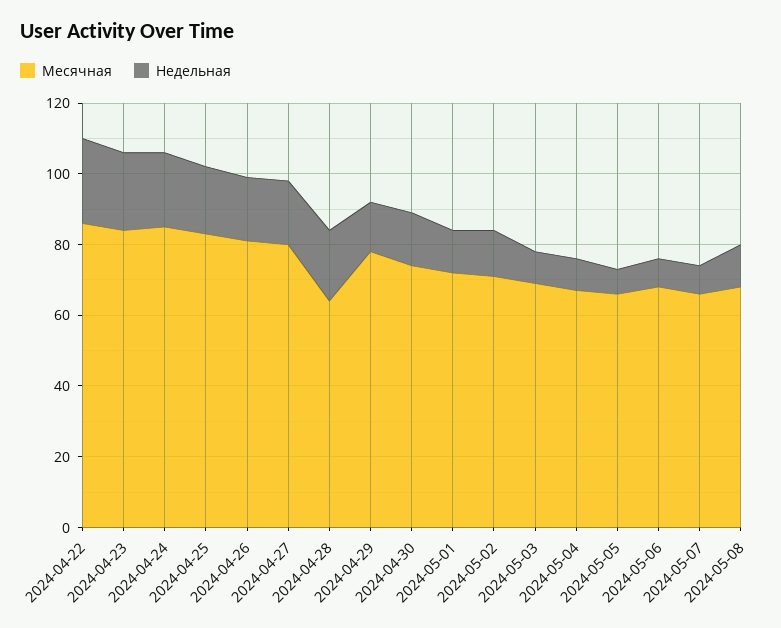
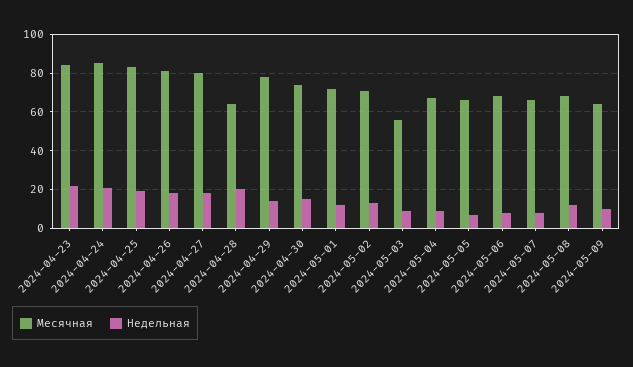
Месячная, 2024-04-22: 85 -> none
Недельная, 2024-04-22: 25 -> none
Месячная, 2024-05-03: 70 -> 55
Месячная, 2024-05-09: none -> 65
Недельная, 2024-05-09: none -> 10

